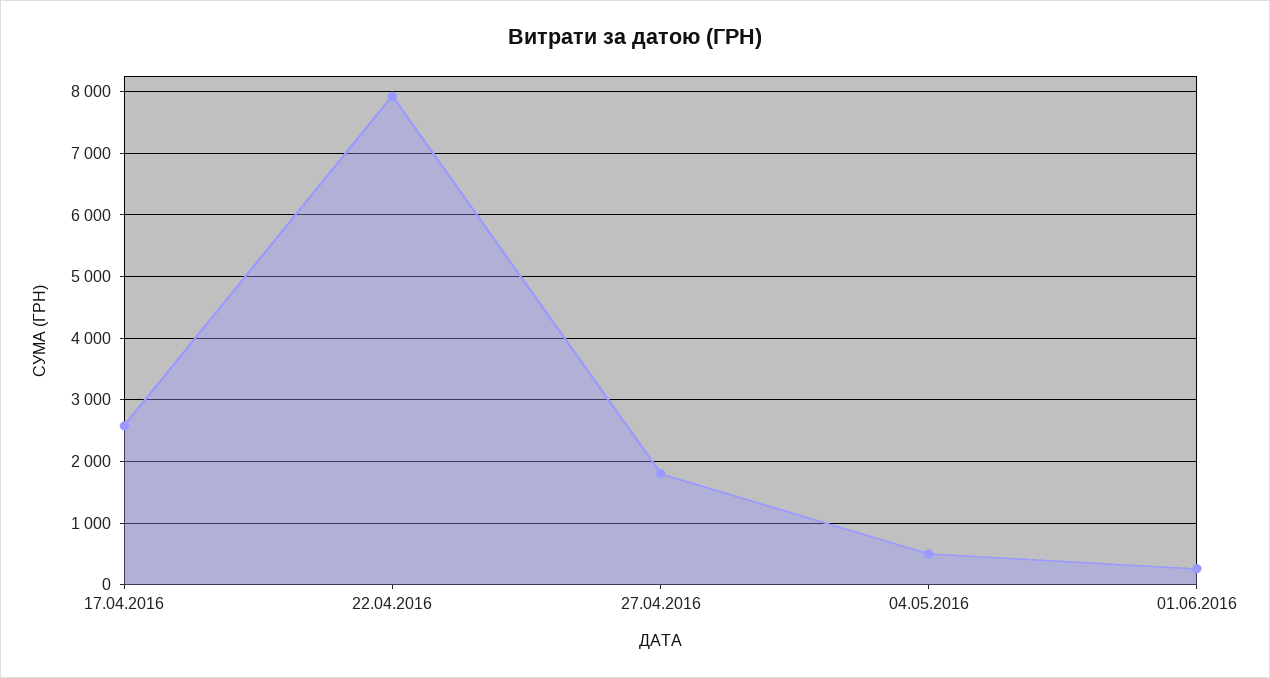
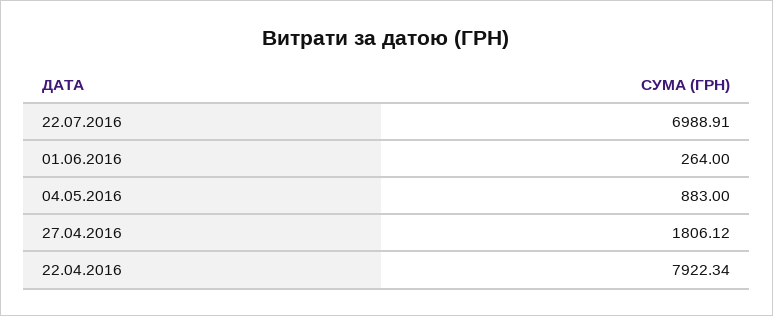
17.04.2016: 2600 -> none
04.05.2016: 500 -> 883
22.07.2016: none -> 6988.91

